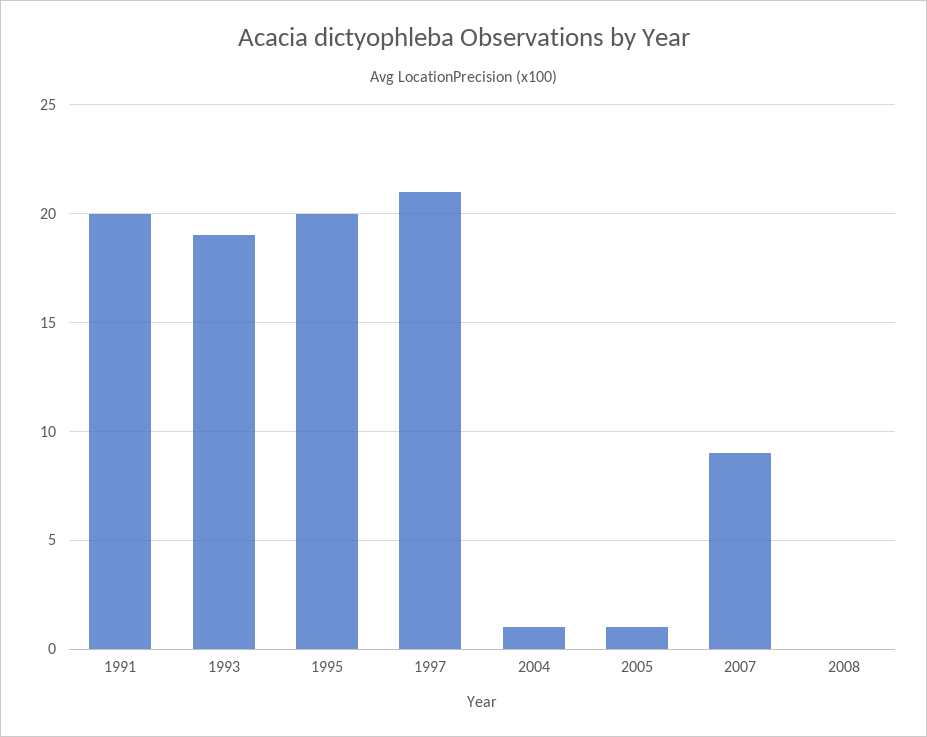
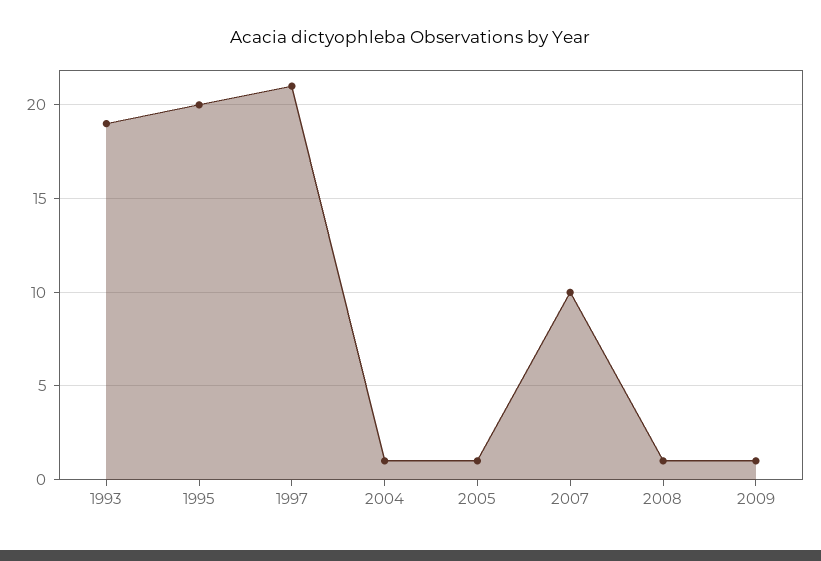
1991: 20 -> none
2007: 9 -> 10
2008: 0 -> 1
2009: none -> 1

